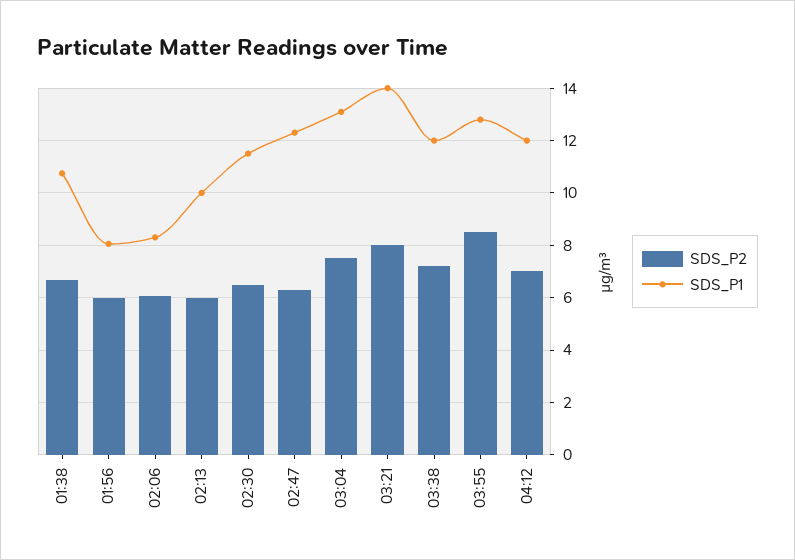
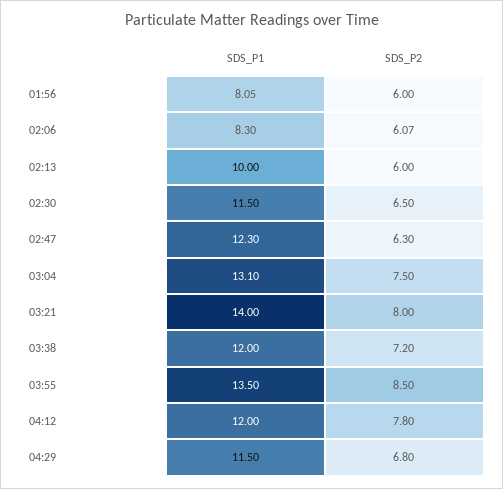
SDS_P2, 01:38: 6.75 -> none
SDS_P1, 01:38: 10.75 -> none
SDS_P1, 03:55: 12.75 -> 13.5
SDS_P2, 04:12: 7 -> 7.8
SDS_P1, 04:29: none -> 11.5
SDS_P2, 04:29: none -> 6.8

